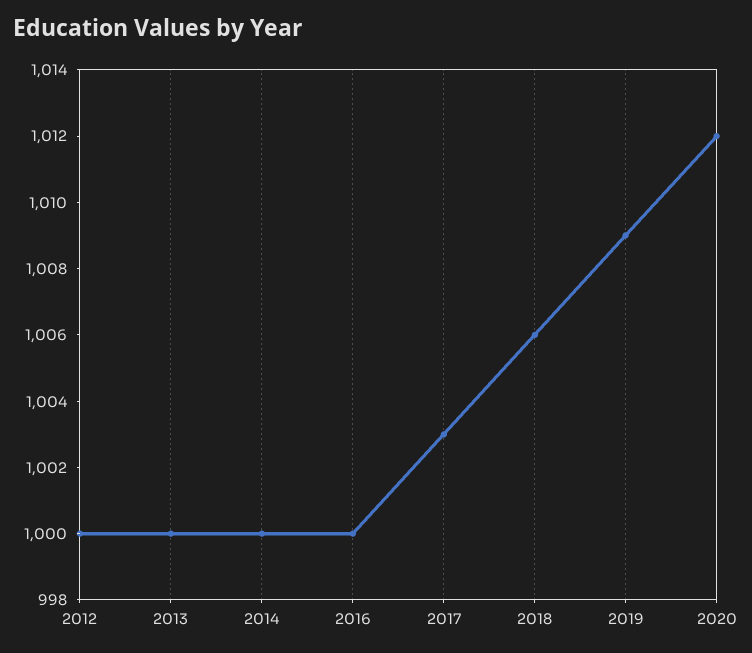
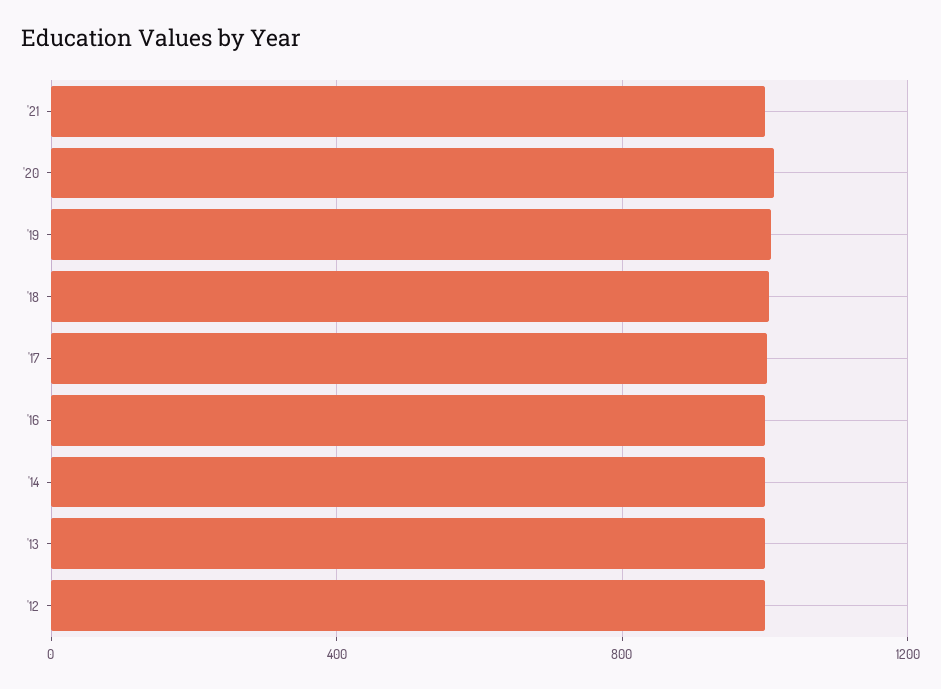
'21: none -> 1000

